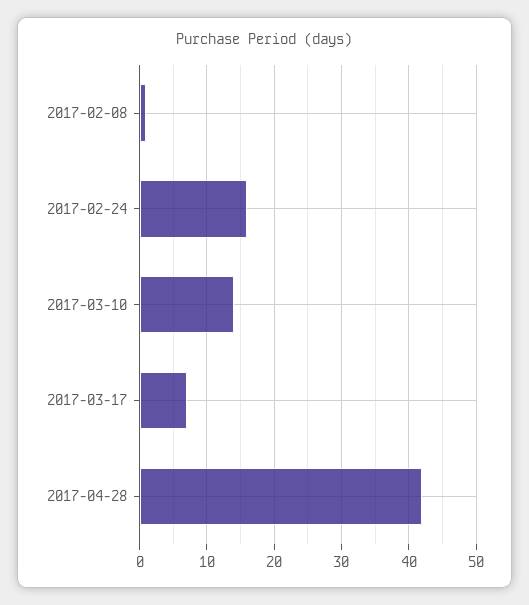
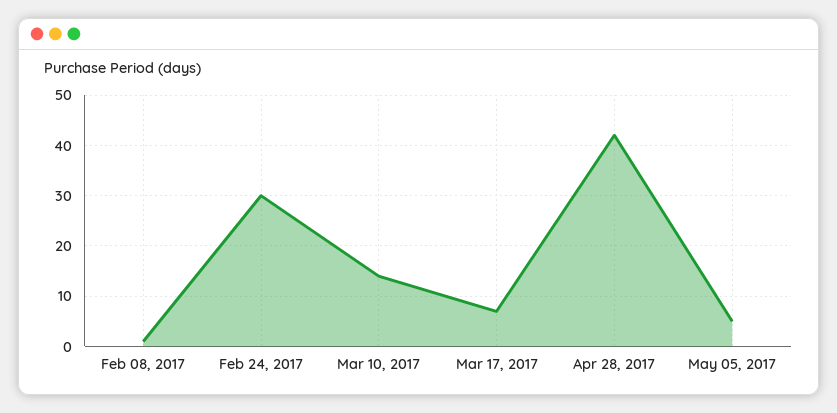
2017-02-24: 16 -> 30
May 05, 2017: none -> 5

